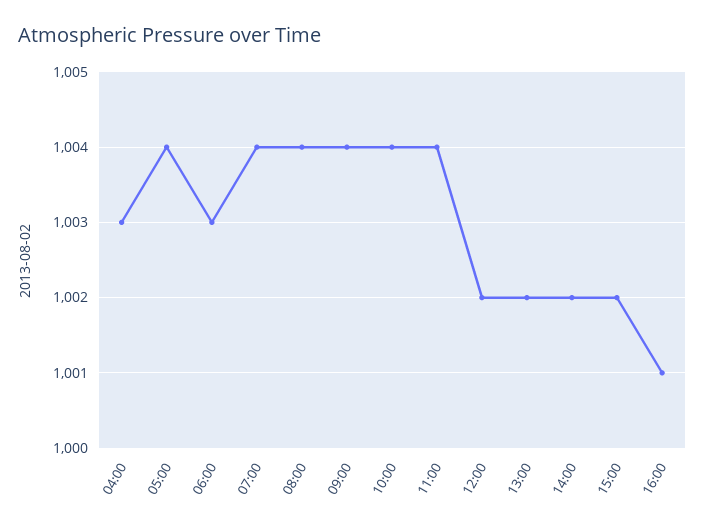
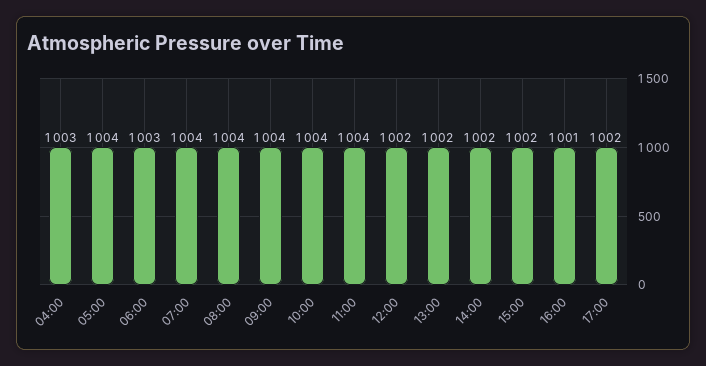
17:00: none -> 1002

